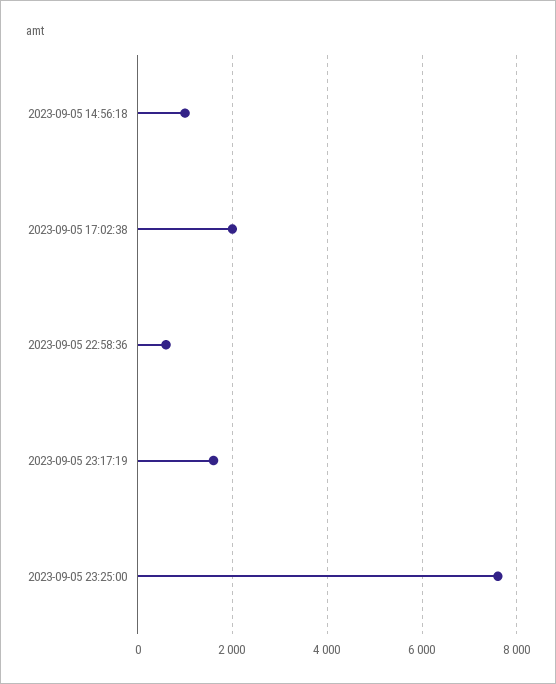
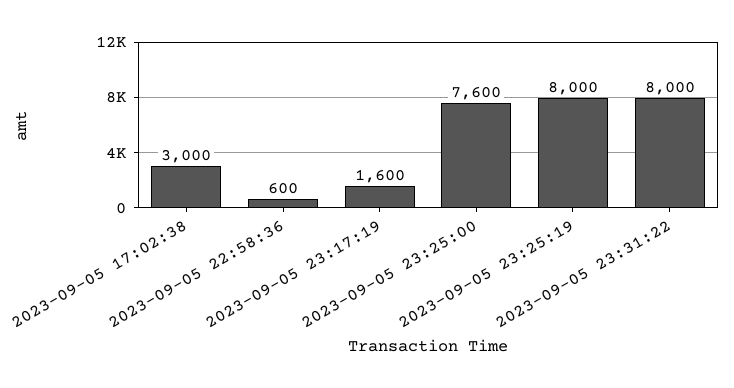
2023-09-05 14:56:18: 1000 -> none
2023-09-05 17:02:38: 2000 -> 3000
2023-09-05 23:25:19: none -> 8000
2023-09-05 23:31:22: none -> 8000

